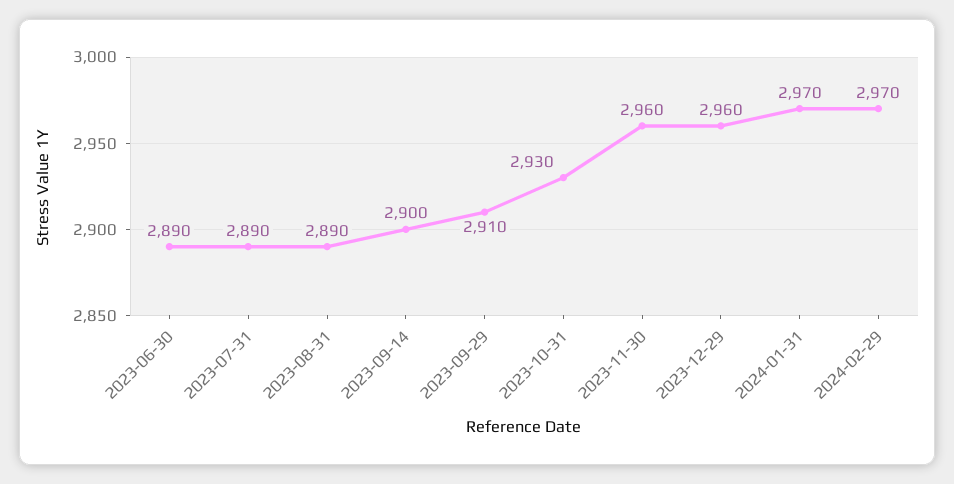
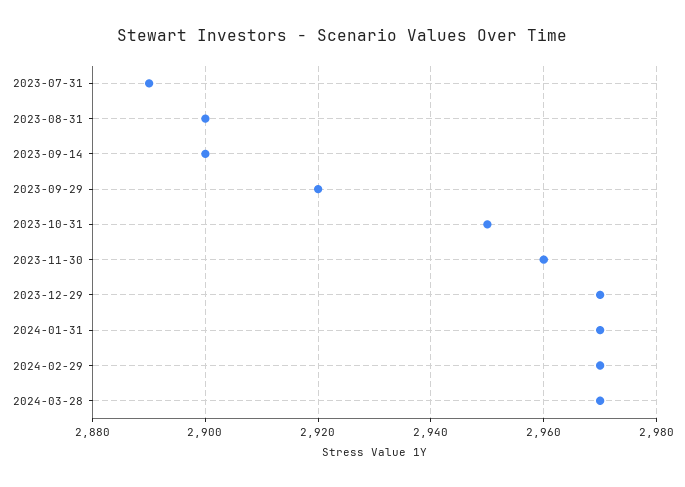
2023-06-30: 2890 -> none
2023-08-31: 2890 -> 2900
2023-09-29: 2910 -> 2920
2023-10-31: 2930 -> 2950
2023-12-29: 2960 -> 2970
2024-03-28: none -> 2970

